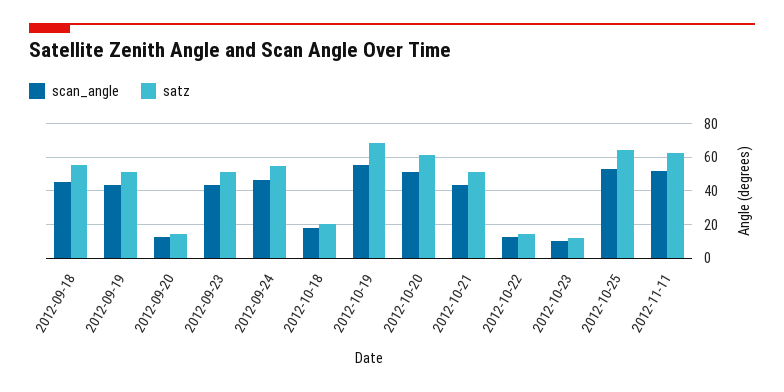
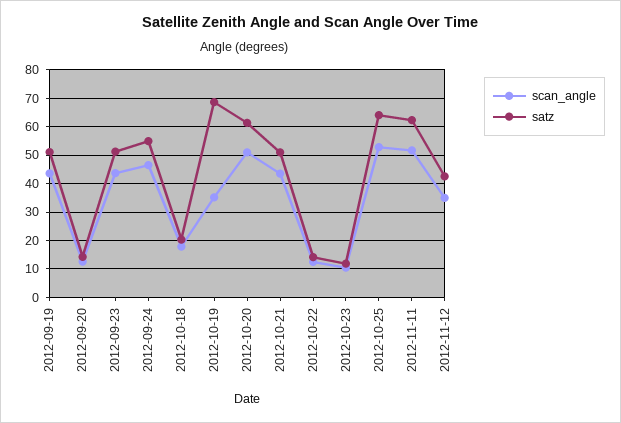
scan_angle, 2012-09-18: 45 -> none
satz, 2012-09-18: 55 -> none
scan_angle, 2012-10-19: 55 -> 35
scan_angle, 2012-11-12: none -> 35
satz, 2012-11-12: none -> 42.5

